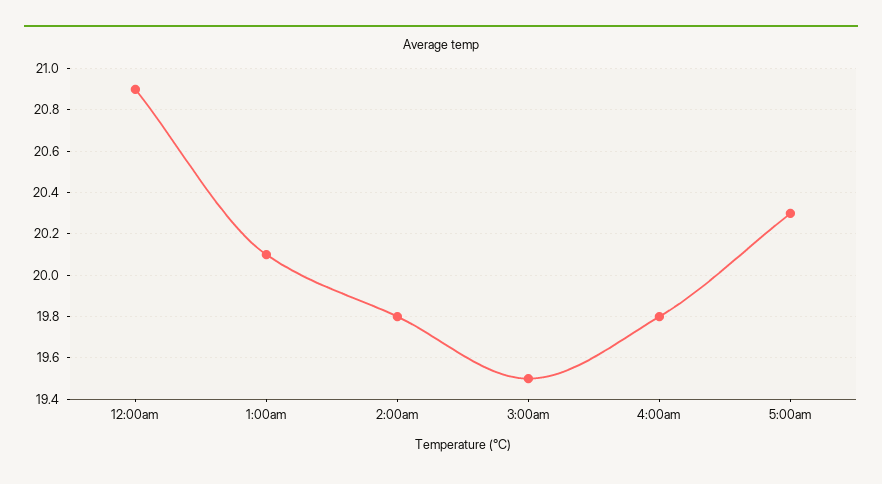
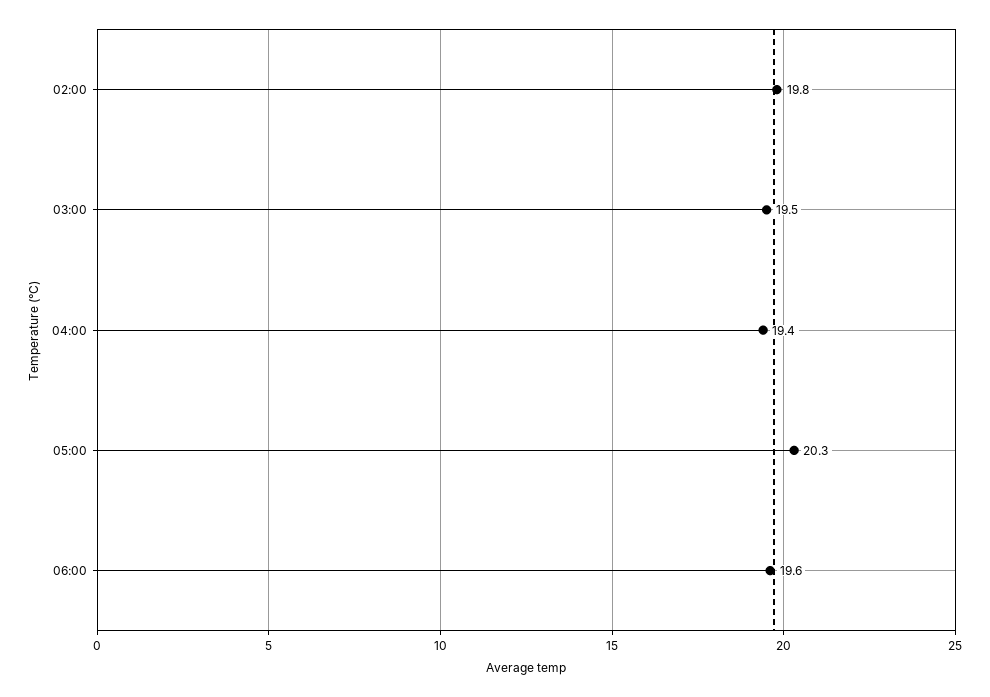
12:00am: 20.9 -> none
1:00am: 20.1 -> none
4:00am: 19.8 -> 19.4
06:00: none -> 19.6

